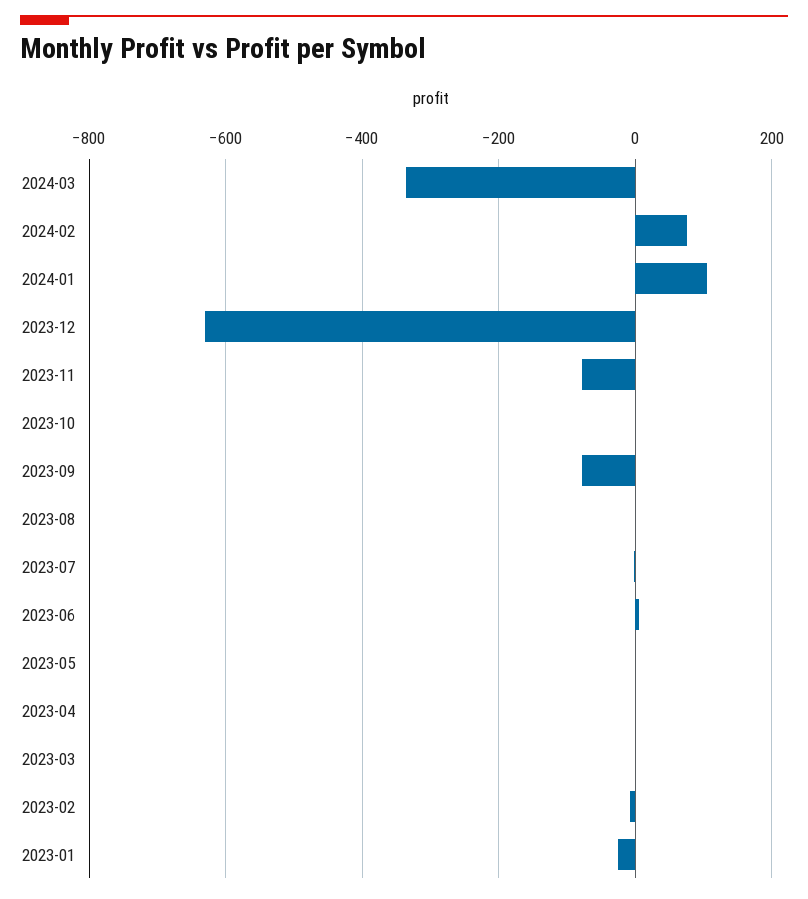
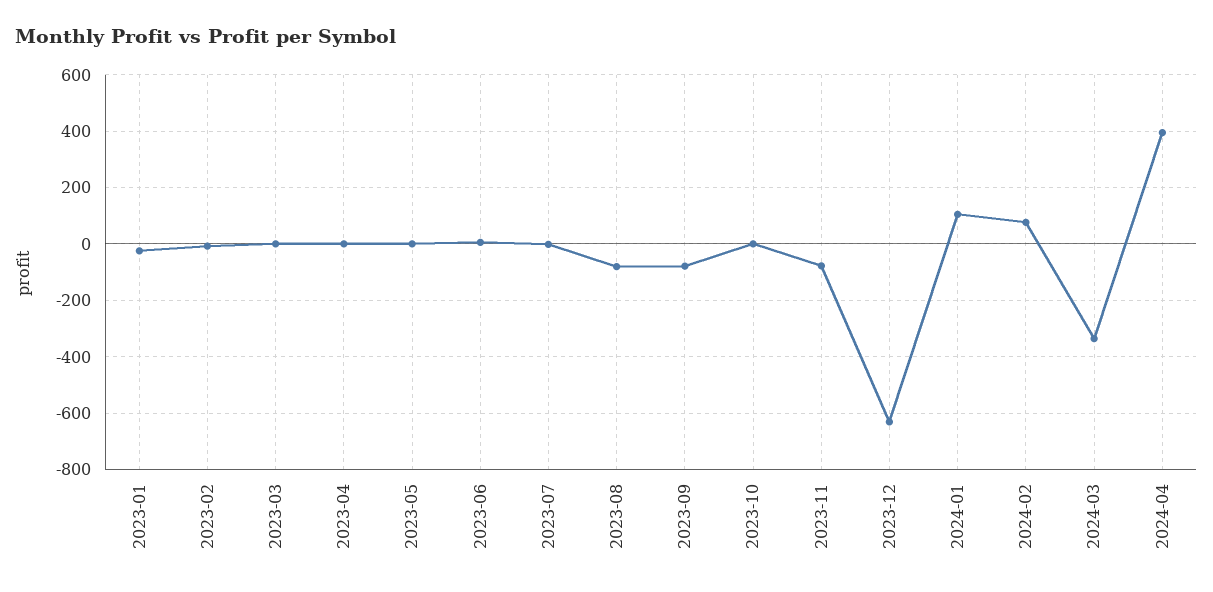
2023-08: 0 -> -75
2024-04: none -> 400

